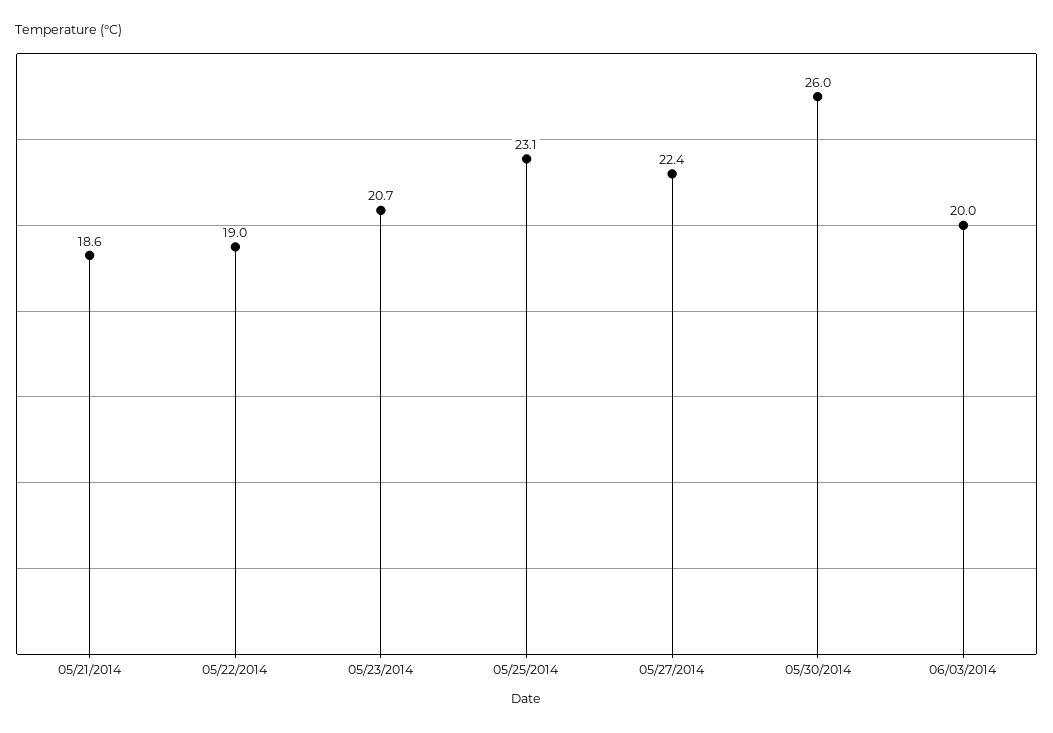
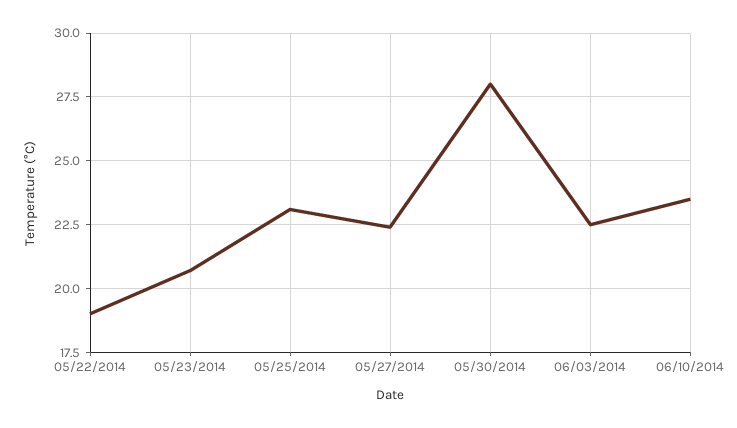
05/21/2014: 18.6 -> none
05/30/2014: 26 -> 28
06/03/2014: 20 -> 22.5
06/10/2014: none -> 23.5

